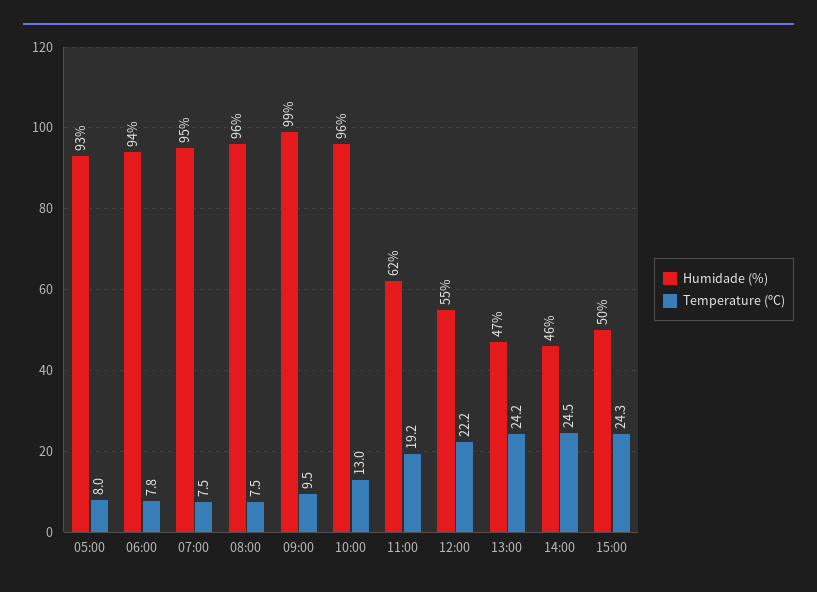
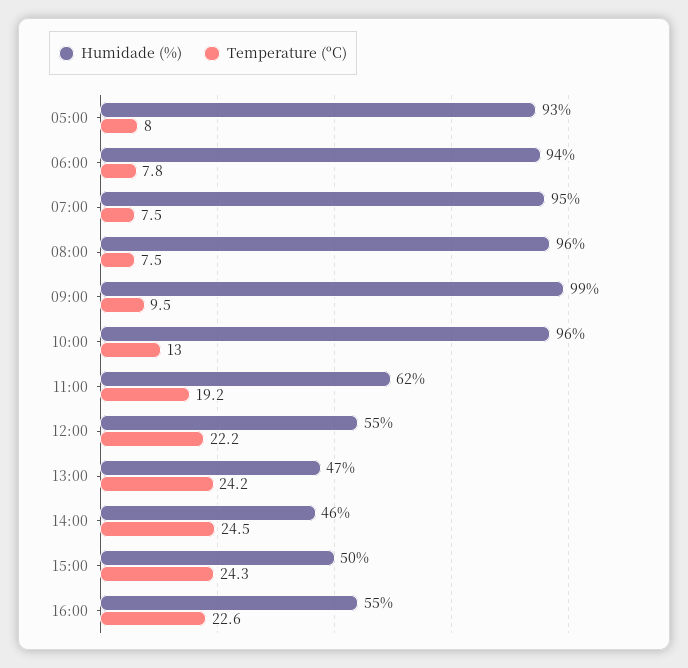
Humidade (%), 16:00: none -> 55
Temperature (ºC), 16:00: none -> 22.6

